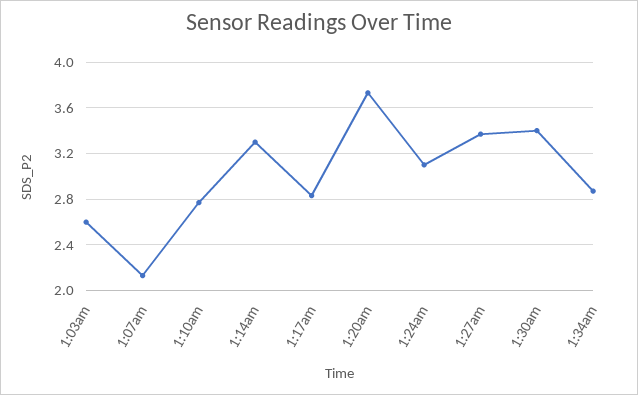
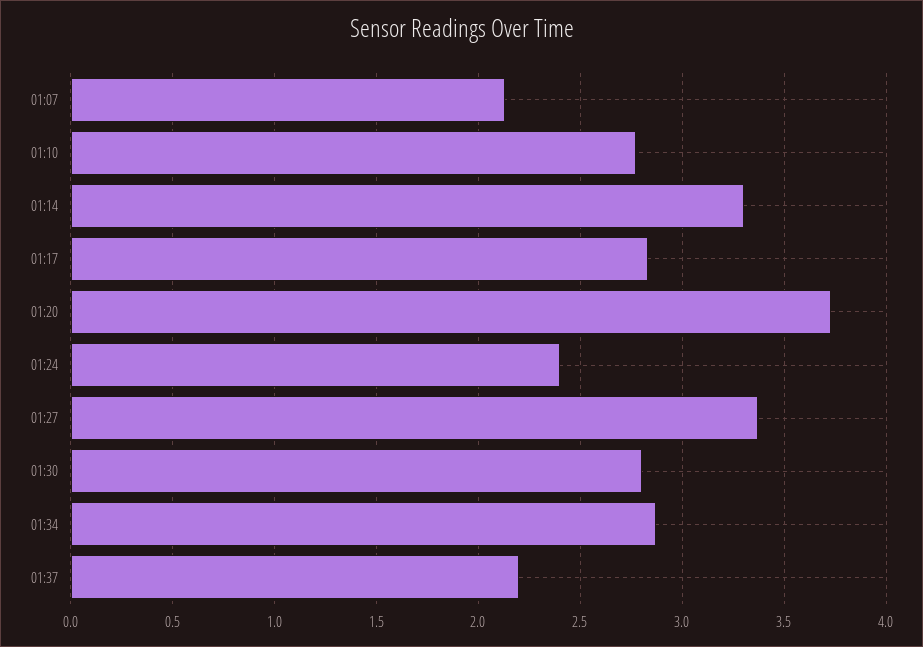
1:03am: 2.6 -> none
1:24am: 3.1 -> 2.4
1:30am: 3.4 -> 2.8
01:37: none -> 2.2

